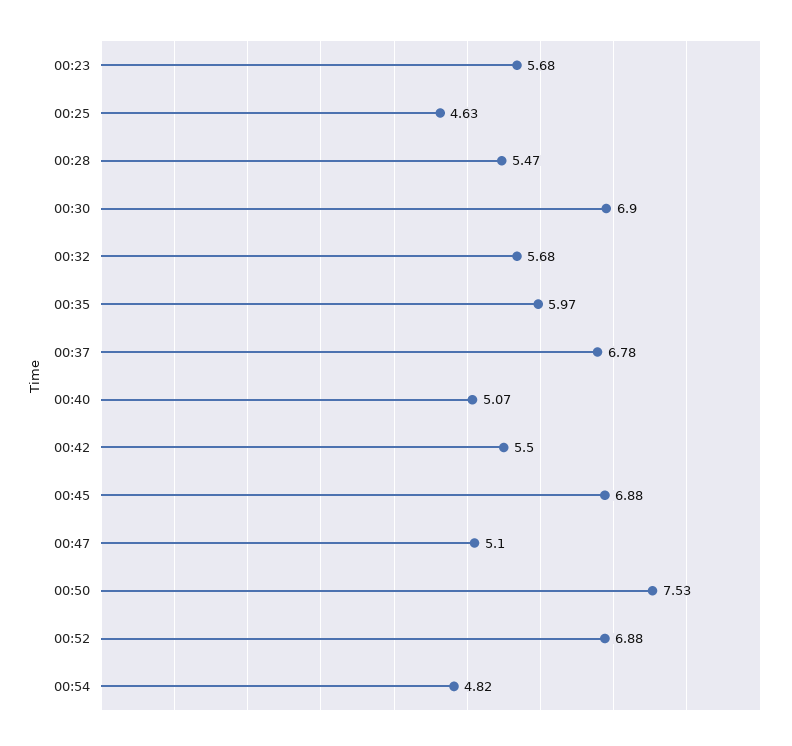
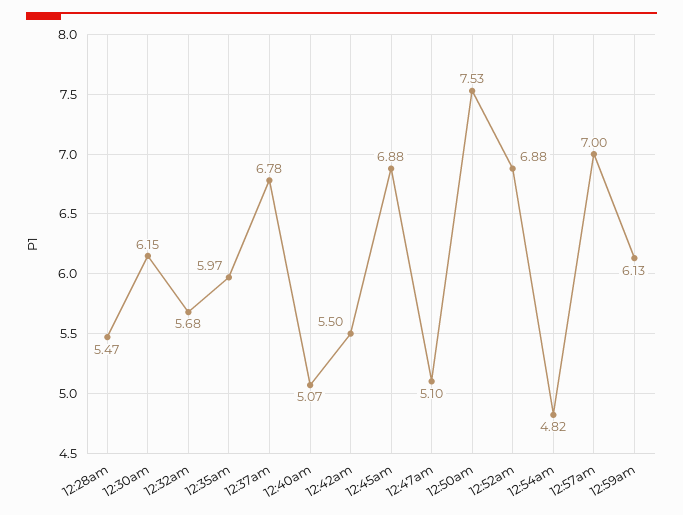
00:23: 5.68 -> none
00:25: 4.63 -> none
00:30: 6.9 -> 6.15
12:57am: none -> 7
12:59am: none -> 6.13

